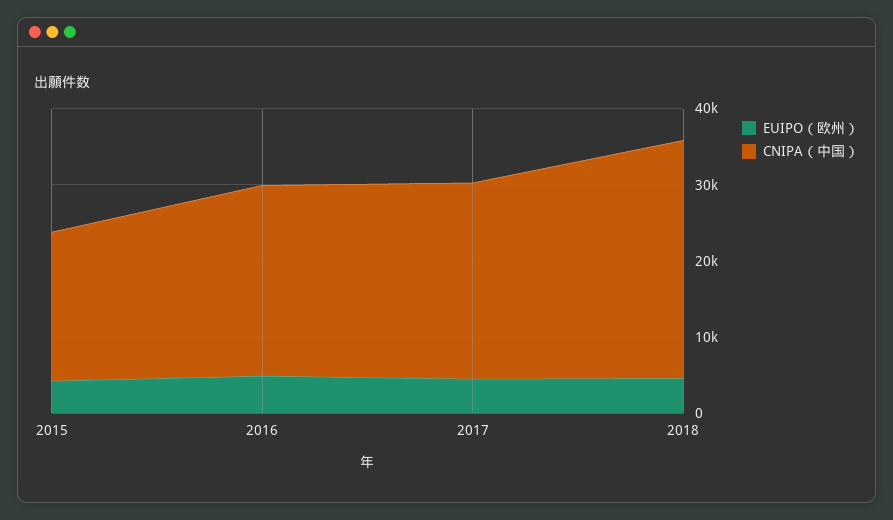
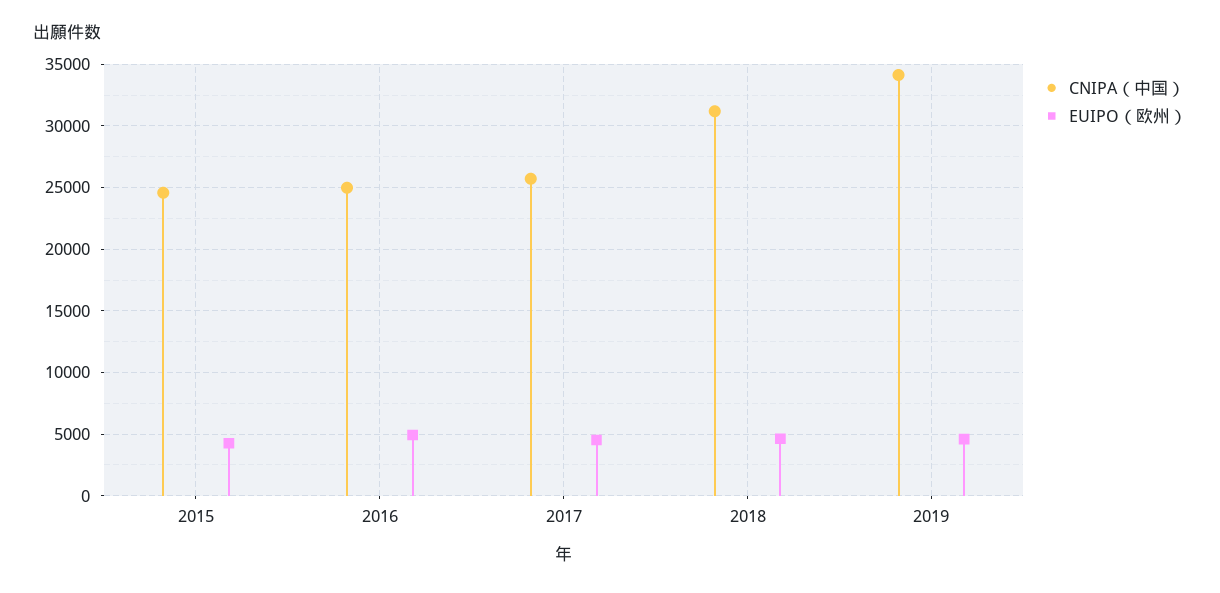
CNIPA（中国）, 2015: 20000 -> 24500
CNIPA（中国）, 2019: none -> 34000
EUIPO（欧州）, 2019: none -> 4500

